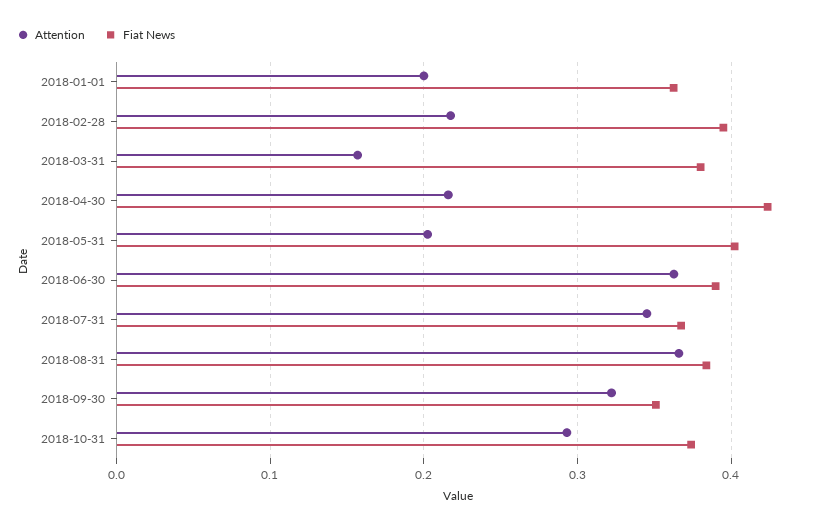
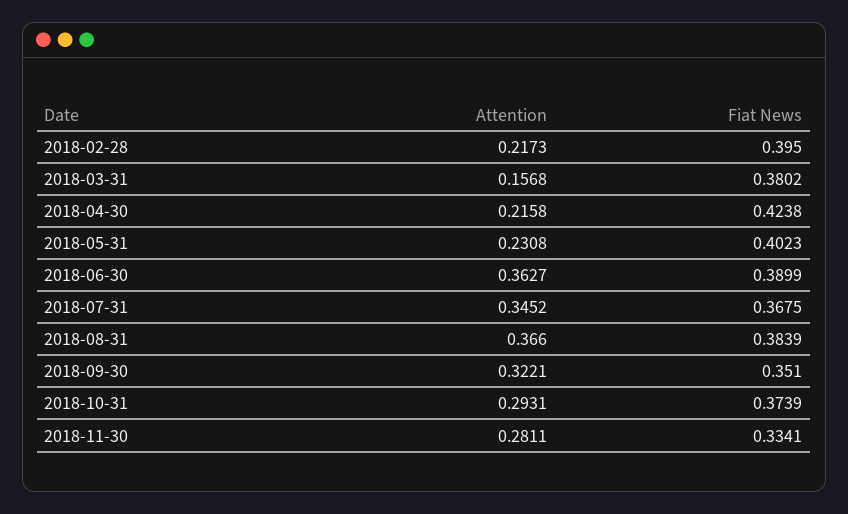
Attention, 2018-01-01: 0.2 -> none
Fiat News, 2018-01-01: 0.36 -> none
Attention, 2018-05-31: 0.2 -> 0.2308
Attention, 2018-11-30: none -> 0.2811
Fiat News, 2018-11-30: none -> 0.3341

